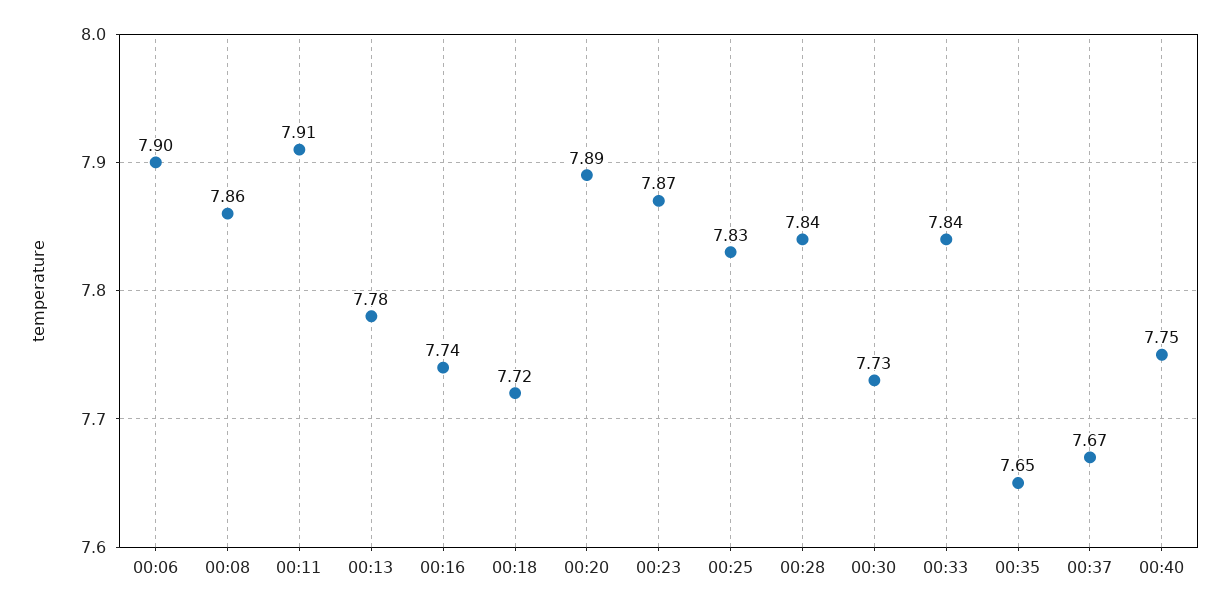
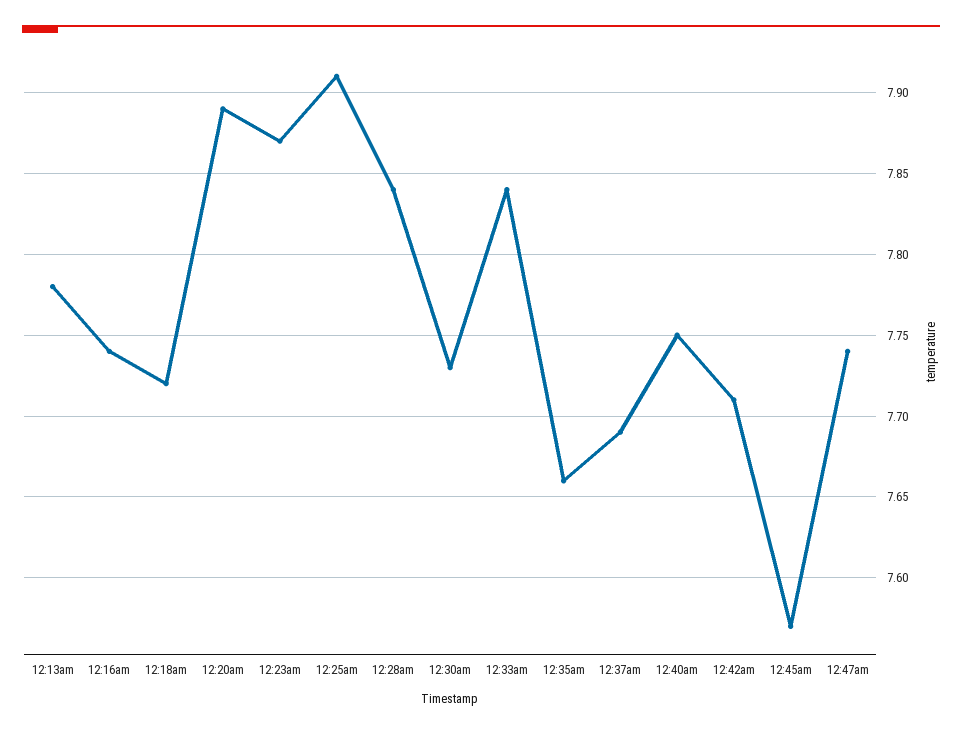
00:06: 7.9 -> none
00:08: 7.86 -> none
00:11: 7.91 -> none
00:25: 7.83 -> 7.91
00:35: 7.65 -> 7.66
00:37: 7.67 -> 7.69
12:42am: none -> 7.71
12:45am: none -> 7.57
12:47am: none -> 7.74

